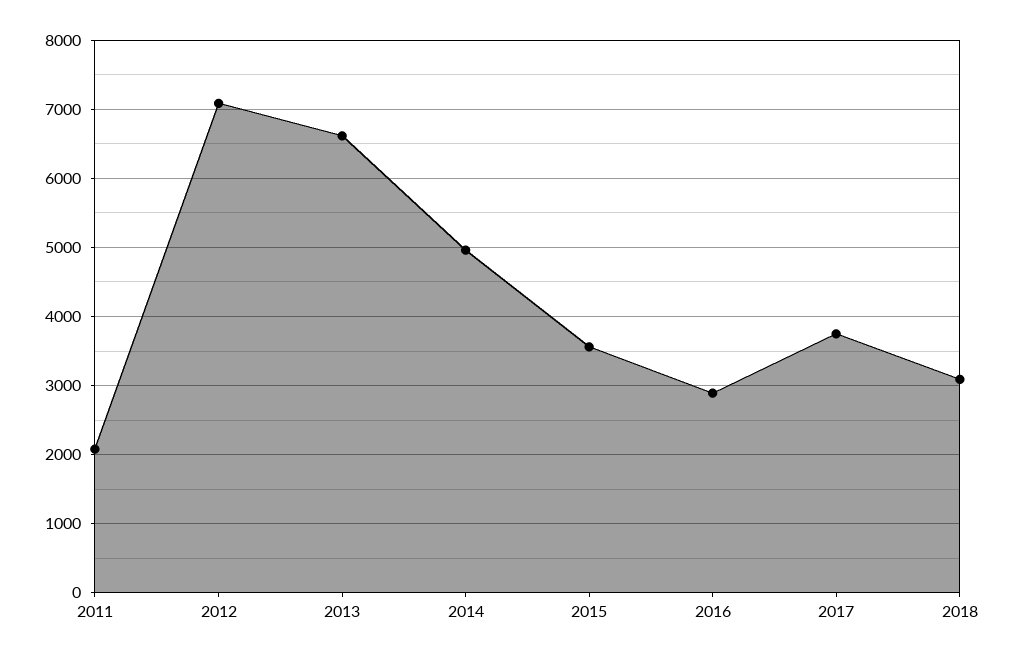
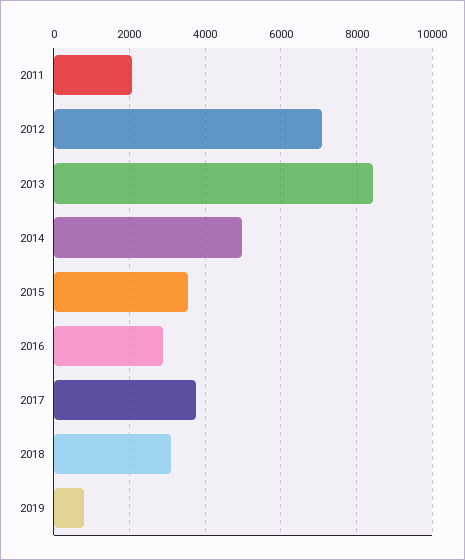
2013: 6600 -> 8400
2019: none -> 800

